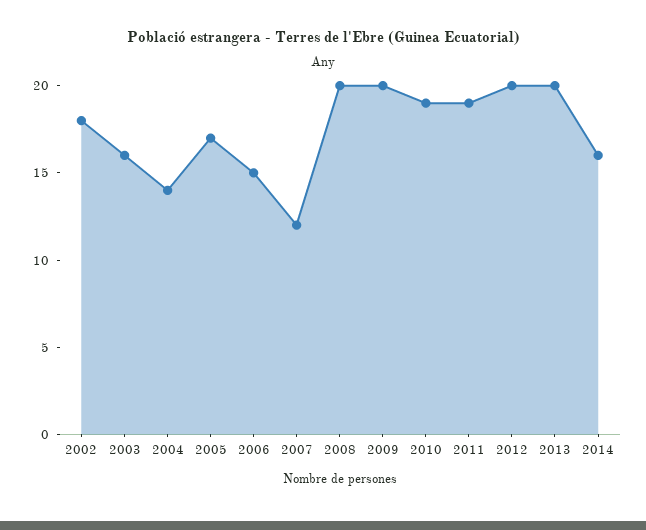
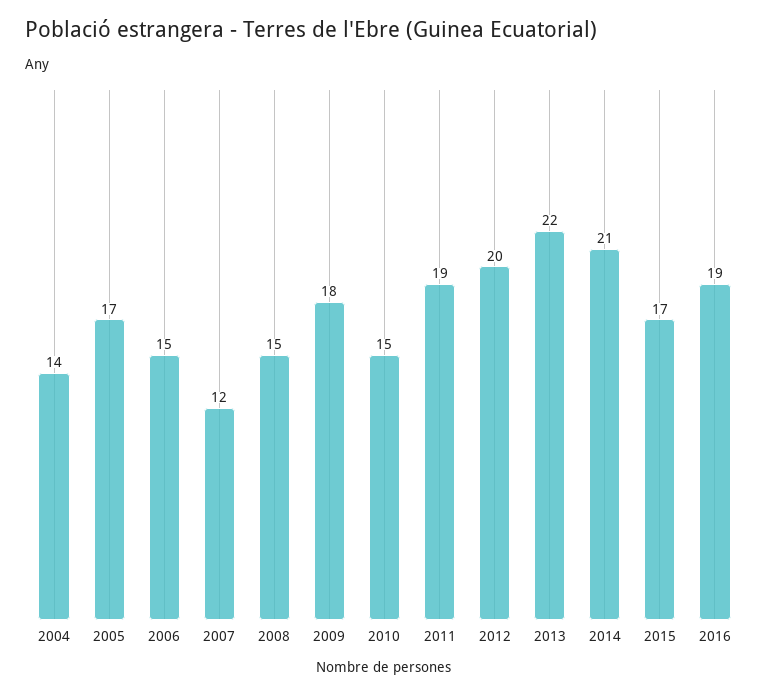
2002: 18 -> none
2003: 16 -> none
2008: 20 -> 15
2009: 20 -> 18
2010: 19 -> 15
2013: 20 -> 22
2014: 16 -> 21
2015: none -> 17
2016: none -> 19

